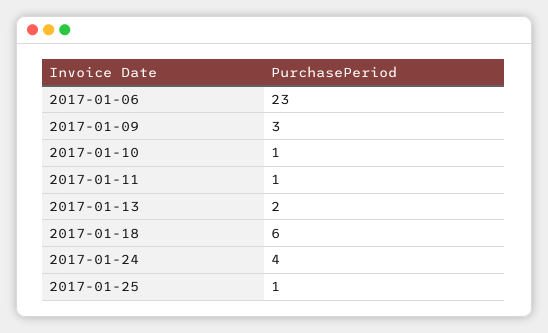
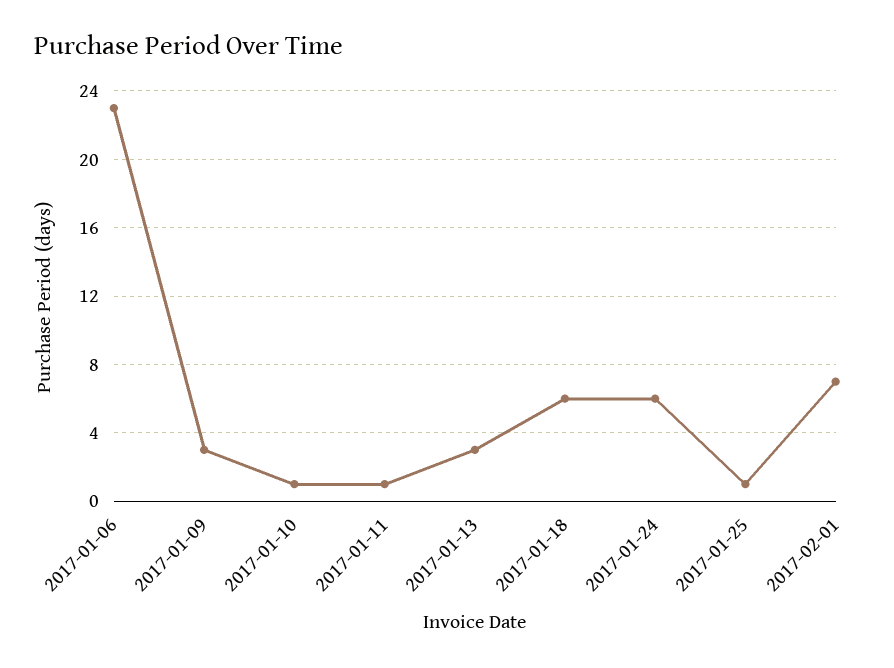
2017-01-13: 2 -> 3
2017-01-24: 4 -> 6
2017-02-01: none -> 7

